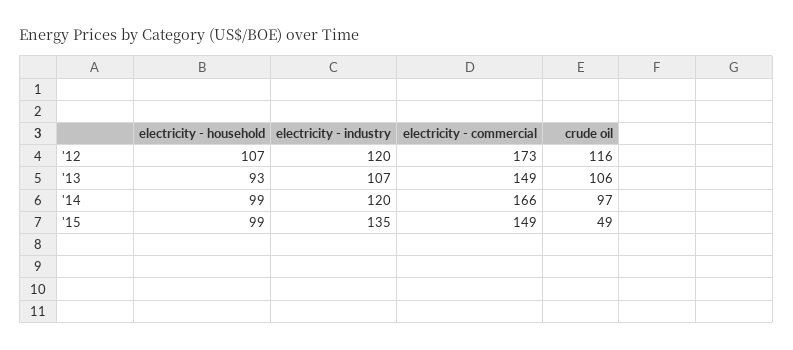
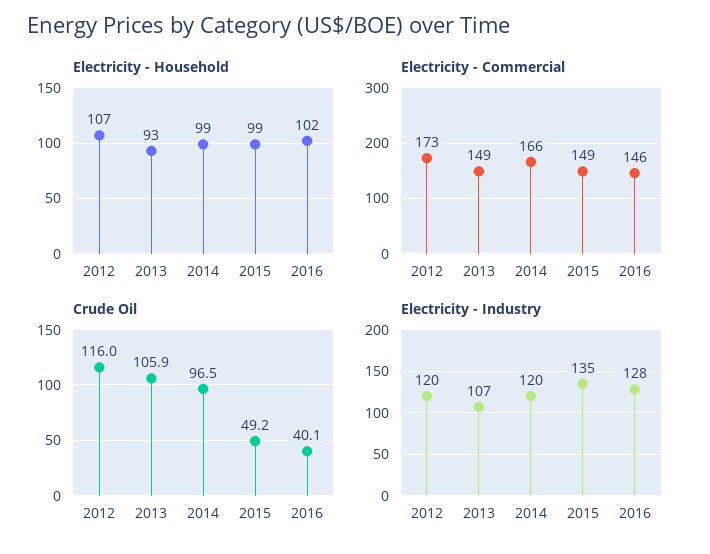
electricity - household, 2016: none -> 102
electricity - commercial, 2016: none -> 146
crude oil, 2016: none -> 40.1
electricity - industry, 2016: none -> 128

